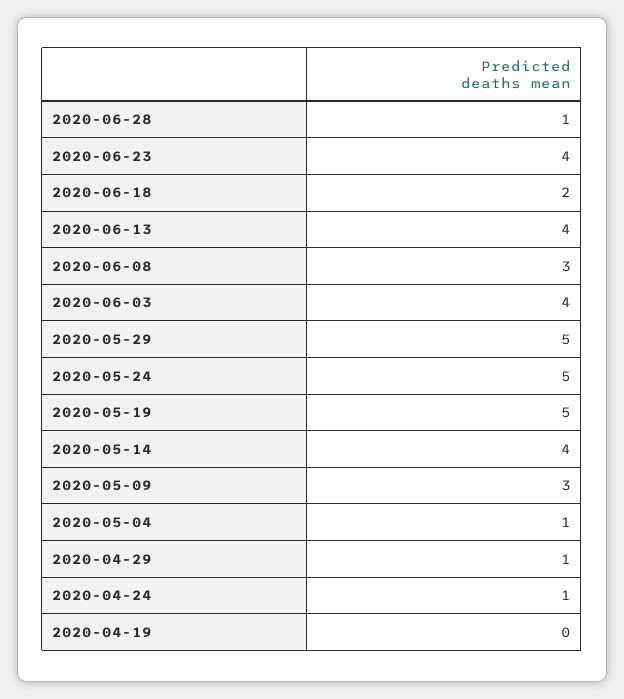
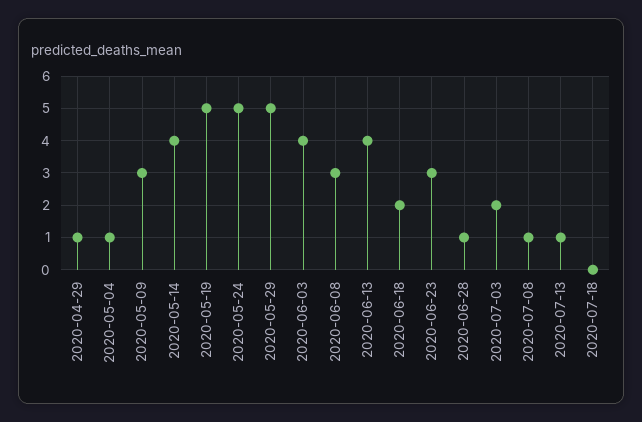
2020-06-23: 4 -> 3
2020-04-24: 1 -> none
2020-04-19: 0 -> none
2020-07-03: none -> 2
2020-07-08: none -> 1
2020-07-13: none -> 1
2020-07-18: none -> 0

